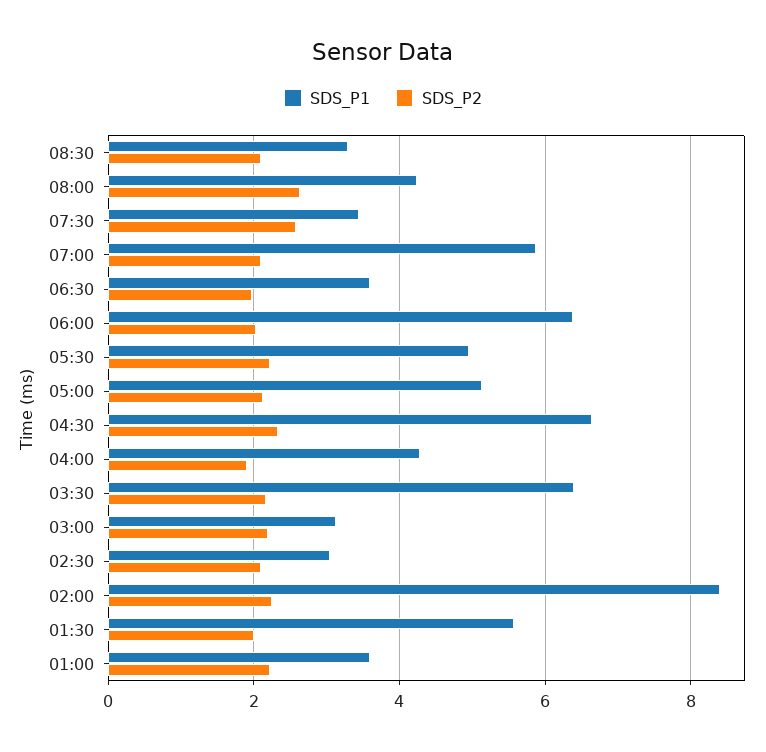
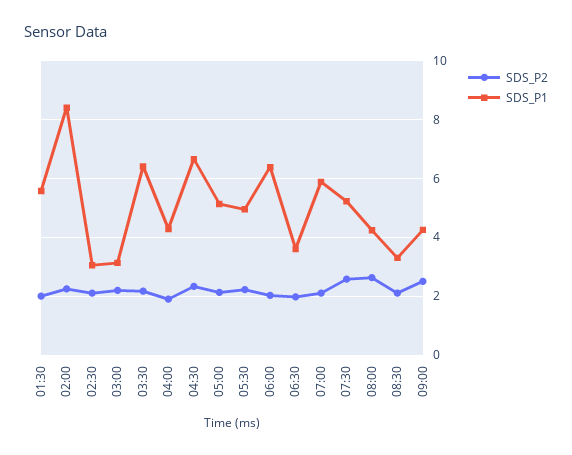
SDS_P1, 07:30: 3.4 -> 5.25
SDS_P1, 01:00: 3.6 -> none
SDS_P2, 01:00: 2.2 -> none
SDS_P2, 09:00: none -> 2.5
SDS_P1, 09:00: none -> 4.25

